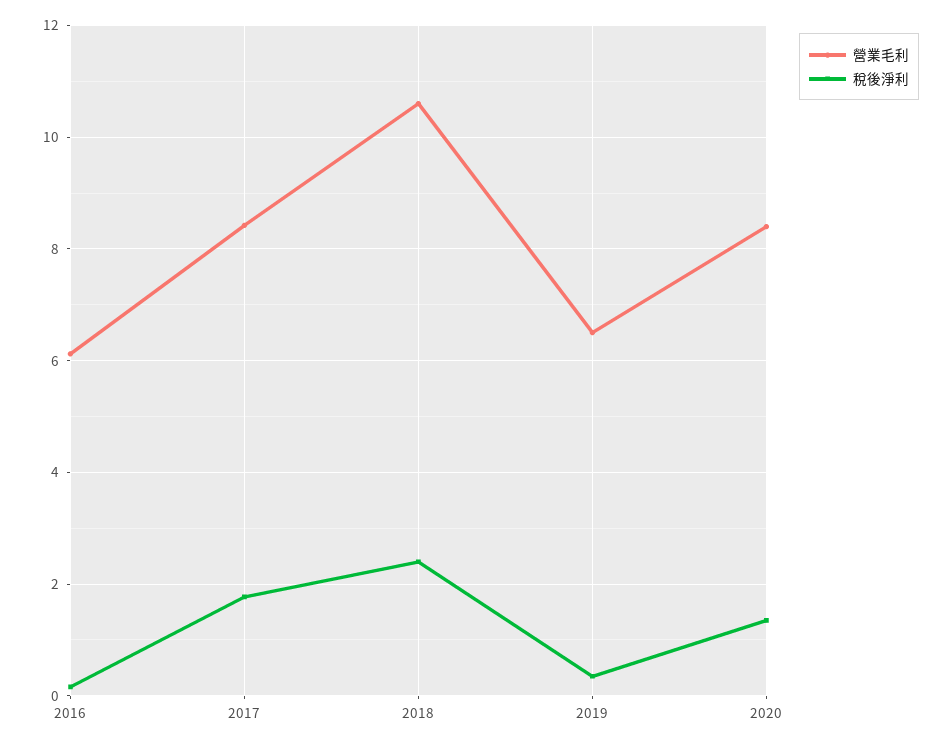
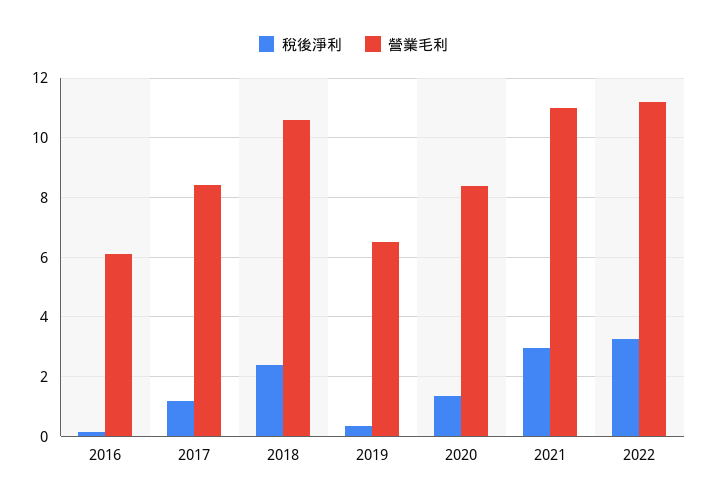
稅後淨利, 2017: 1.8 -> 1.25
稅後淨利, 2021: none -> 3
營業毛利, 2021: none -> 11
稅後淨利, 2022: none -> 3.25
營業毛利, 2022: none -> 11.25

